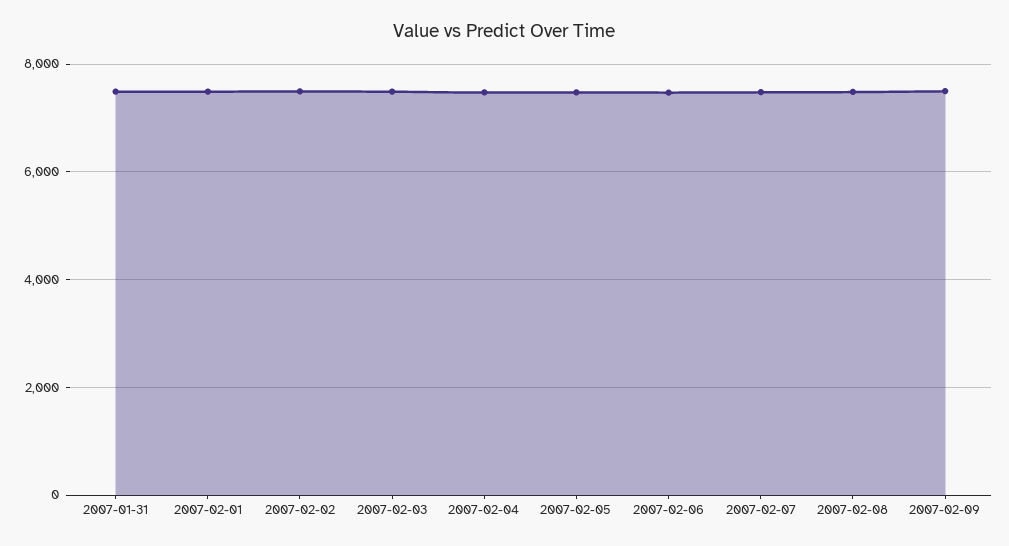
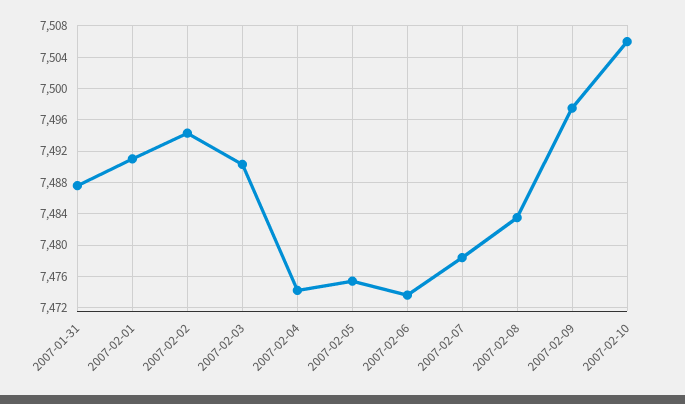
2007-02-10: none -> 7506

